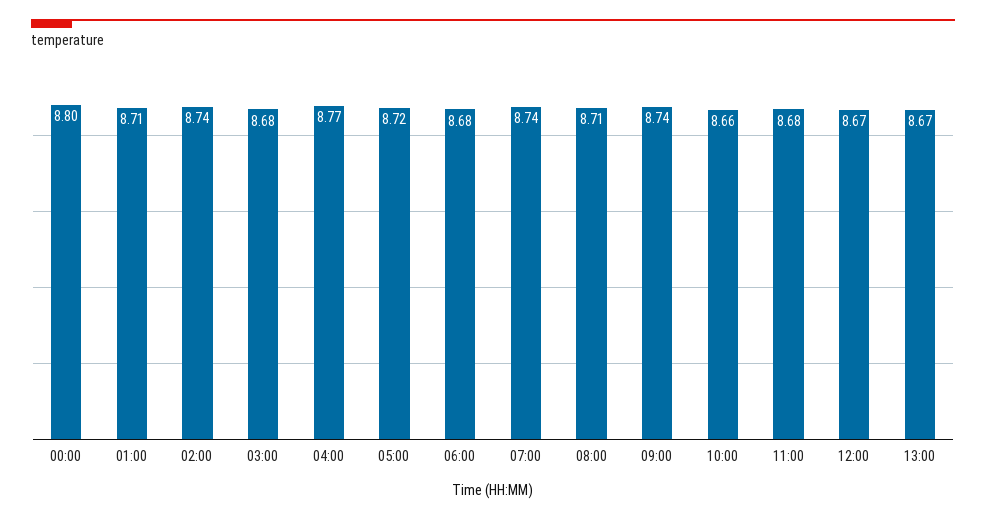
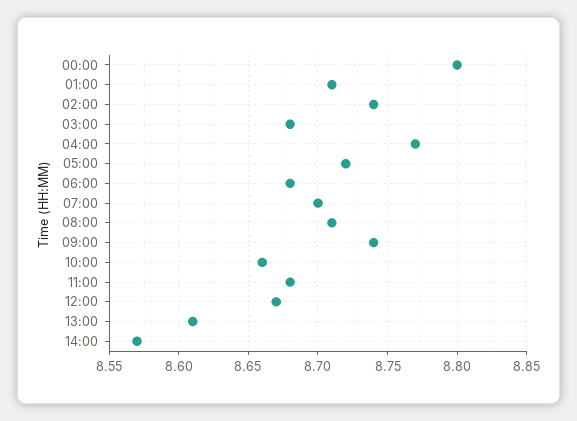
07:00: 8.74 -> 8.7
13:00: 8.67 -> 8.61
14:00: none -> 8.57

